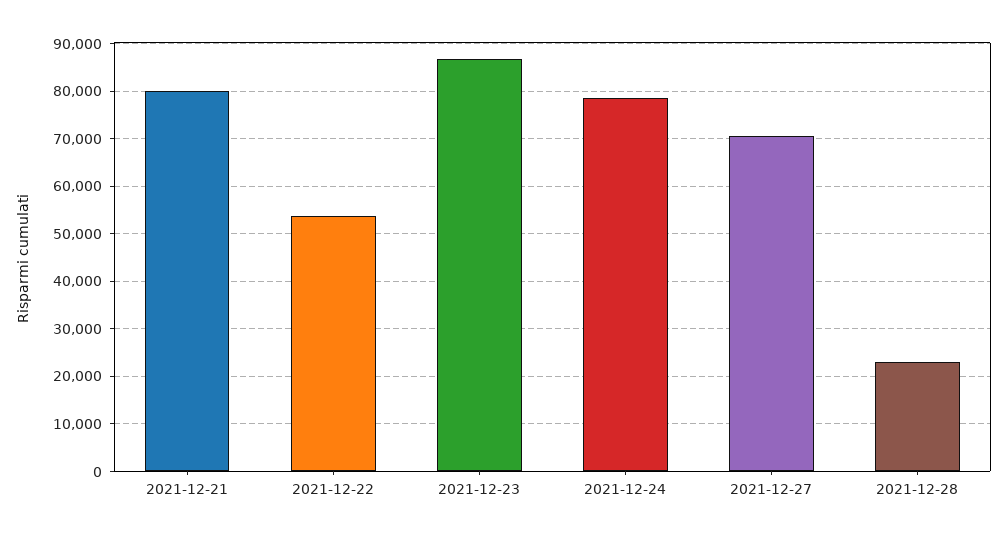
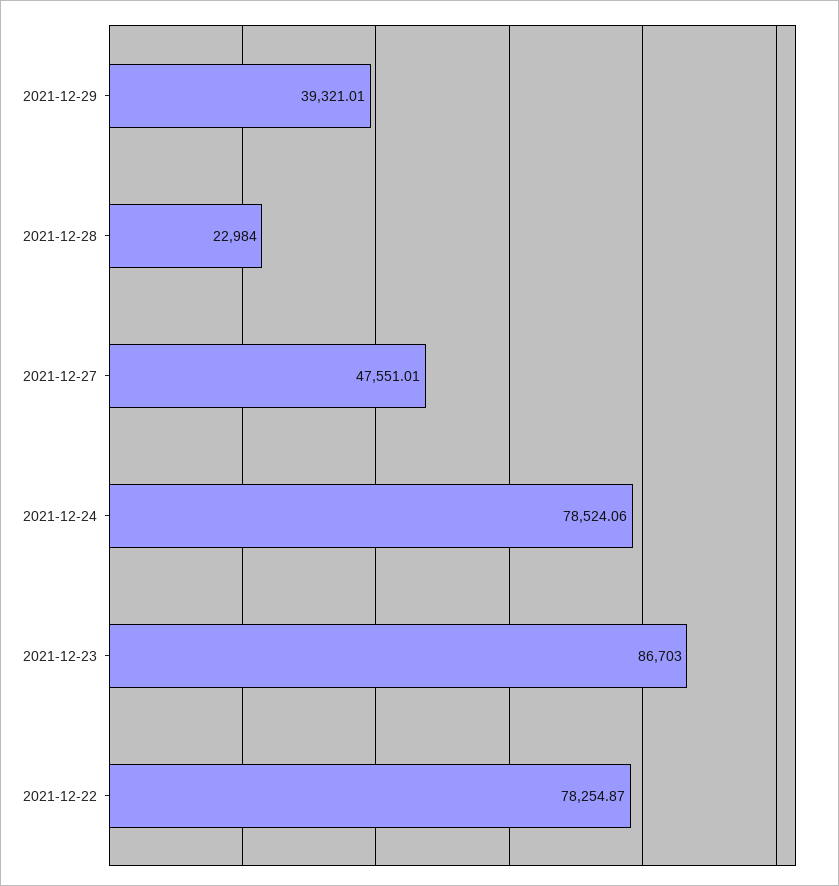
2021-12-21: 80000 -> none
2021-12-22: 54000 -> 78254.87
2021-12-27: 70000 -> 47551.01
2021-12-29: none -> 39321.01

